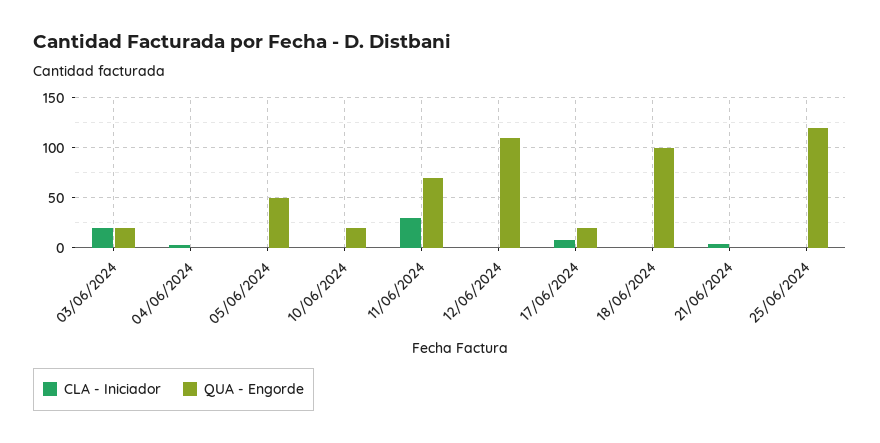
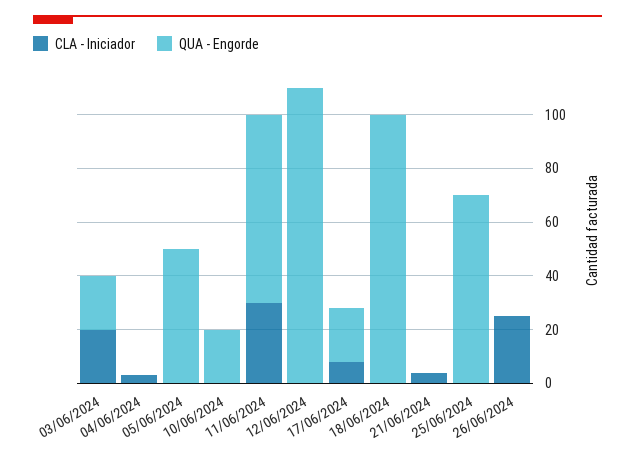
QUA - Engorde, 25/06/2024: 120 -> 70
CLA - Iniciador, 26/06/2024: none -> 25
QUA - Engorde, 26/06/2024: none -> 0

